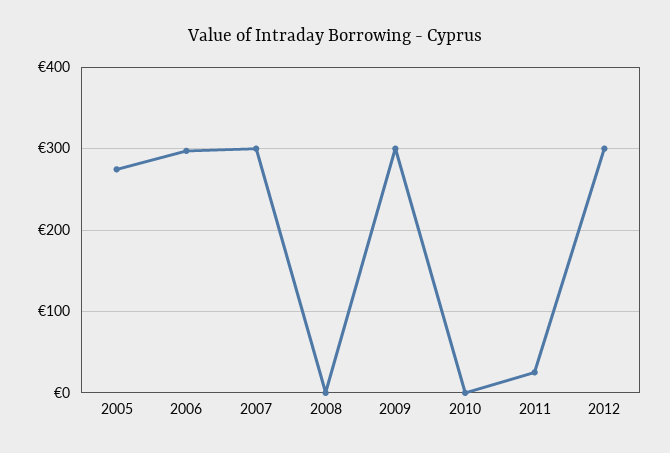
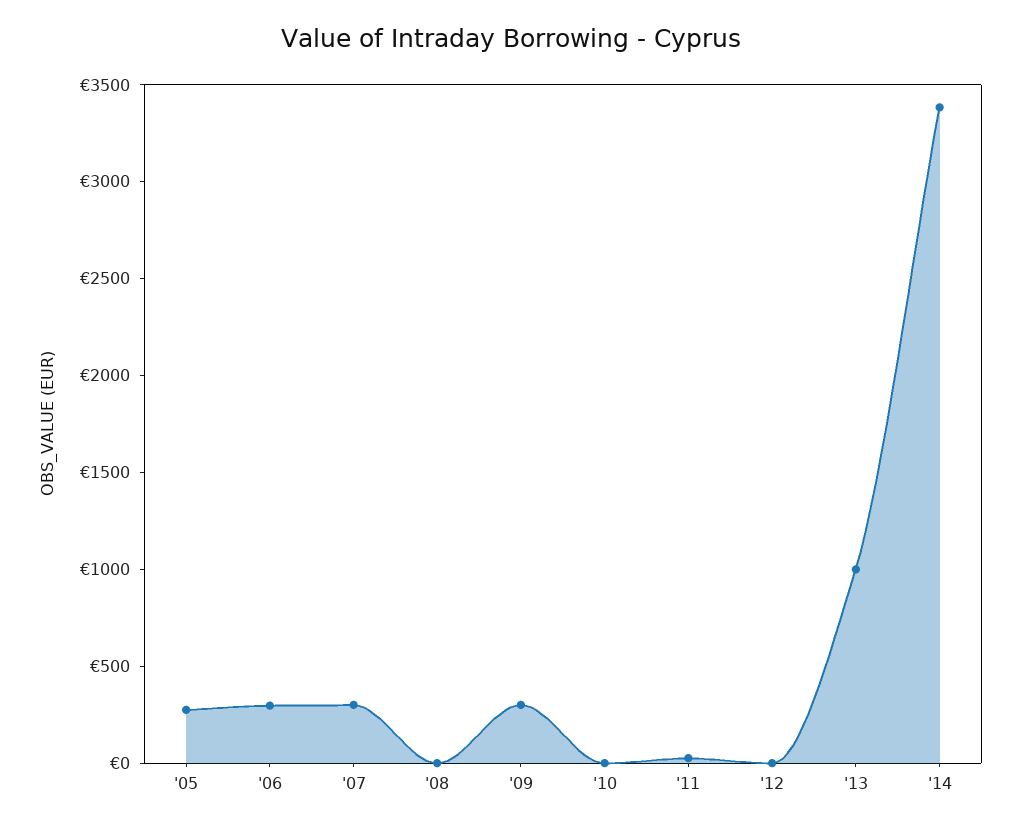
2012: 300 -> 0
'13: none -> 1000
'14: none -> 3400

